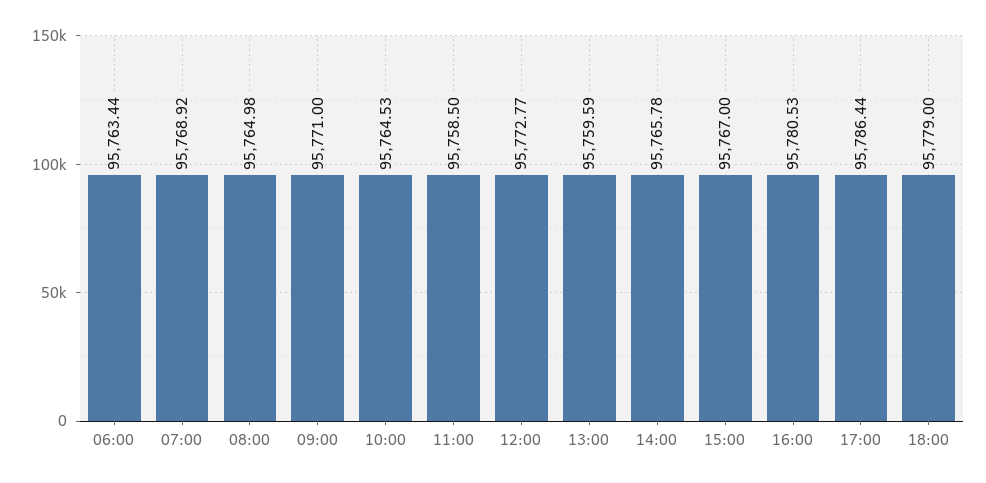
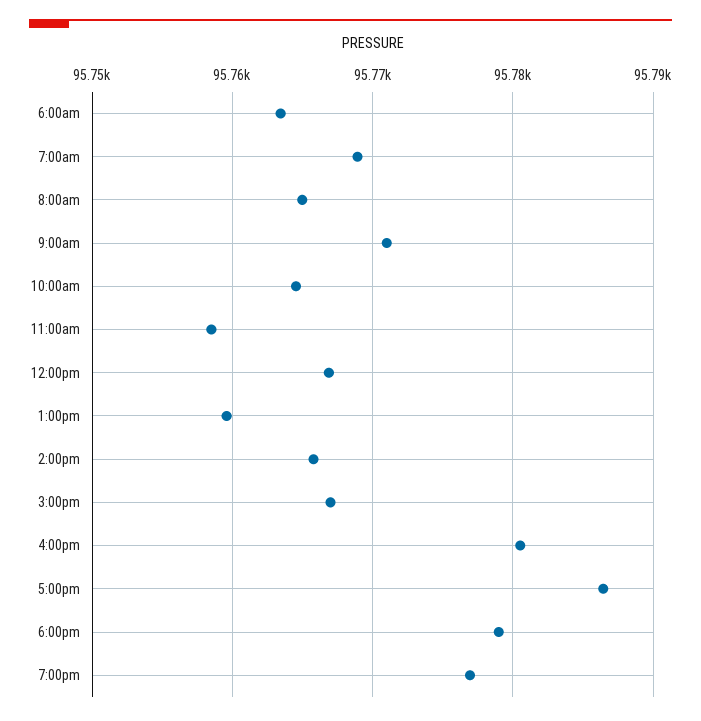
12:00: 95772.77 -> 95767
7:00pm: none -> 95777

